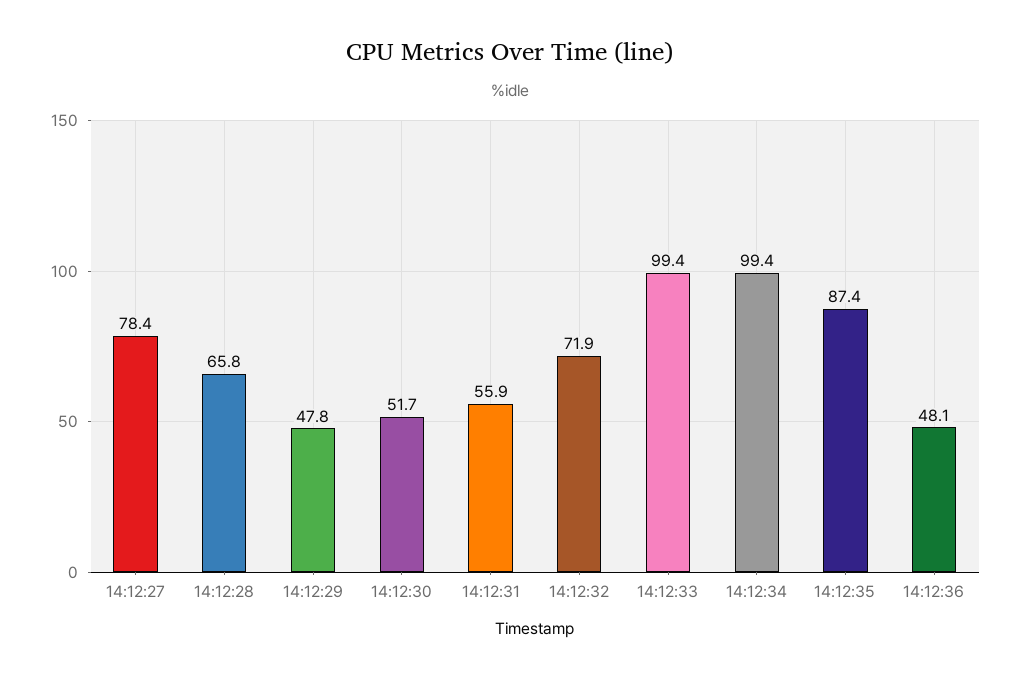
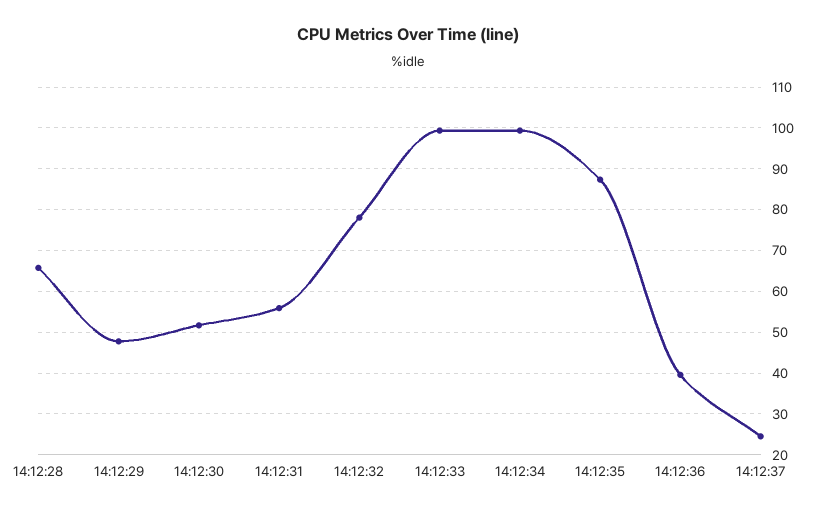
14:12:27: 78.4 -> none
14:12:32: 71.9 -> 78
14:12:36: 48.1 -> 40
14:12:37: none -> 24

